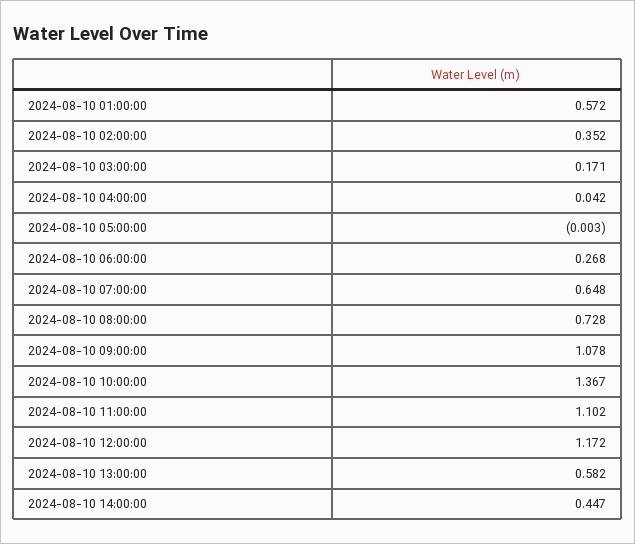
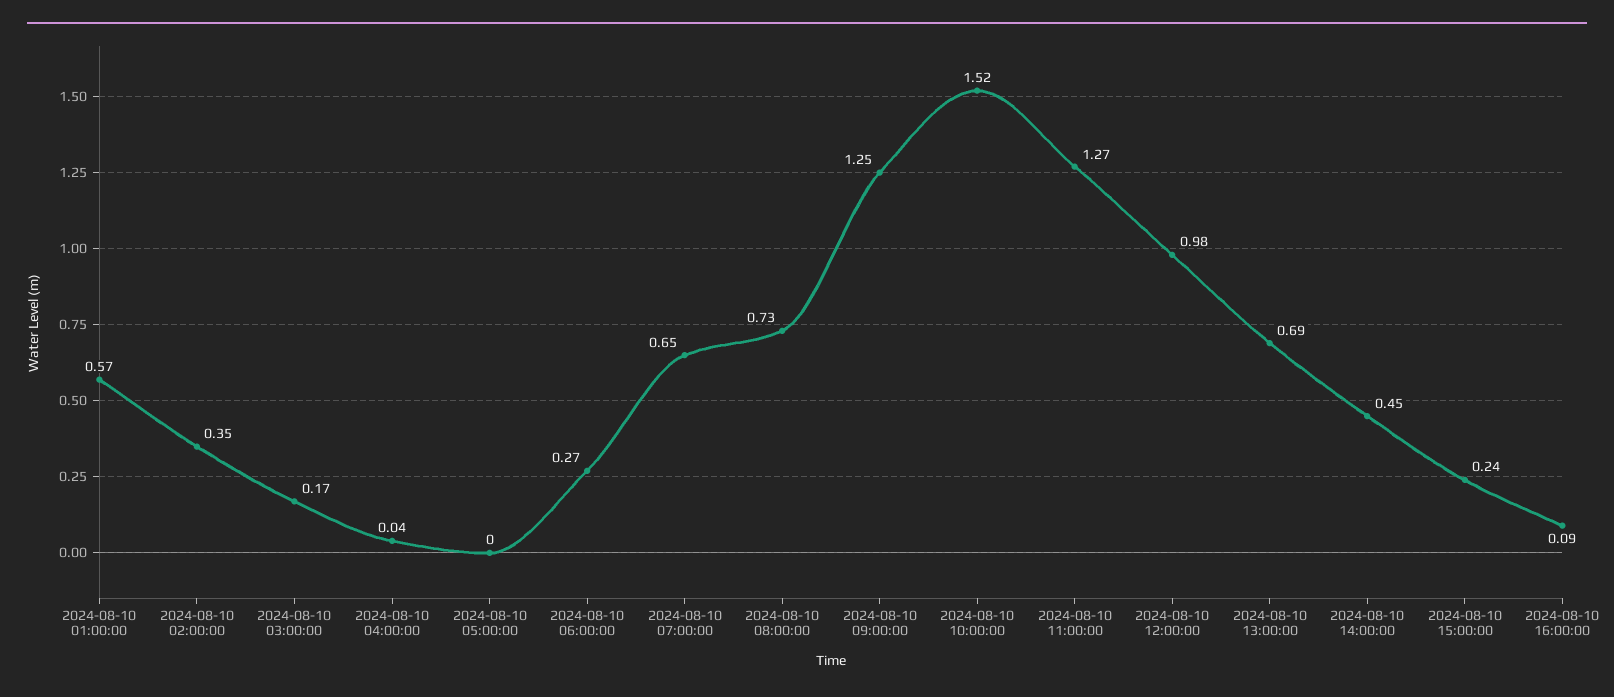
2024-08-10 09:00:00: 1.078 -> 1.25
2024-08-10 10:00:00: 1.367 -> 1.52
2024-08-10 11:00:00: 1.102 -> 1.27
2024-08-10 12:00:00: 1.172 -> 0.98
2024-08-10 13:00:00: 0.582 -> 0.69
2024-08-10 15:00:00: none -> 0.24
2024-08-10 16:00:00: none -> 0.09

